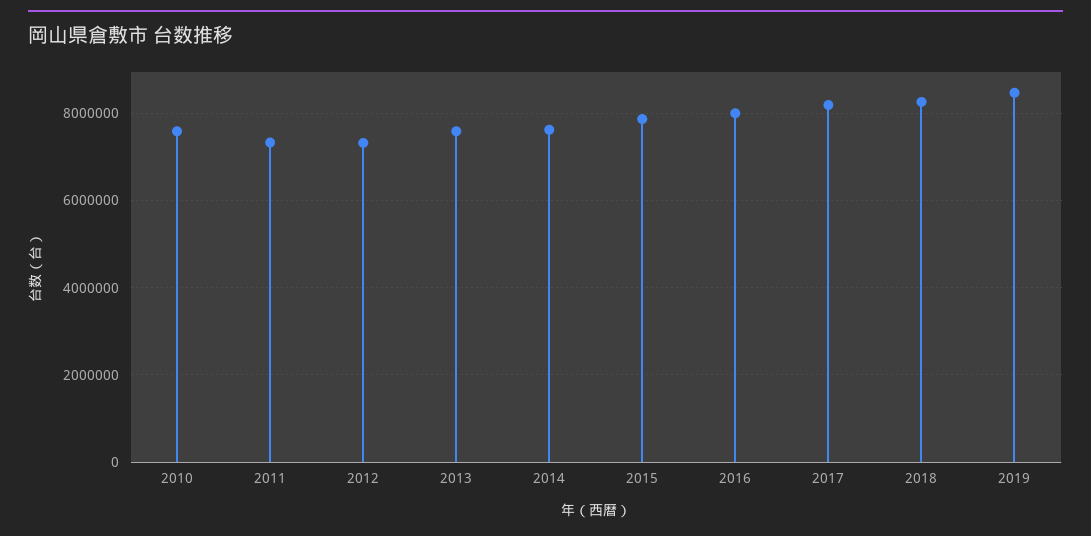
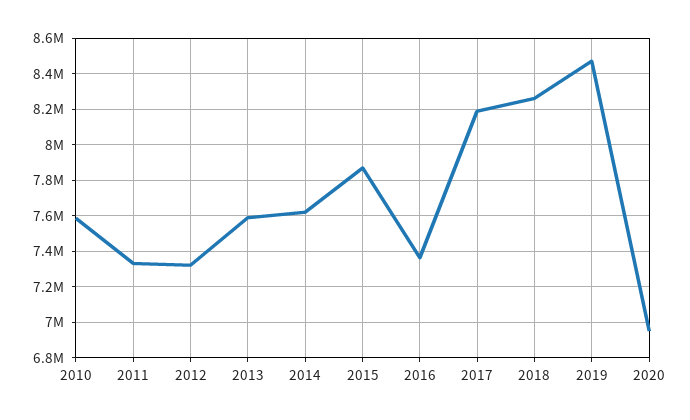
2016: 8000000 -> 7350000
2020: none -> 6950000

